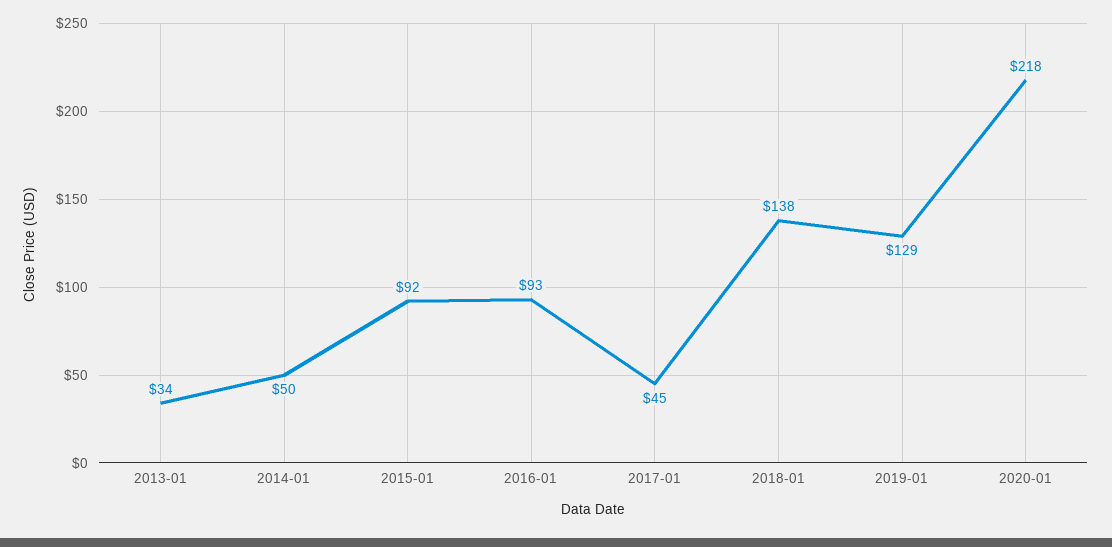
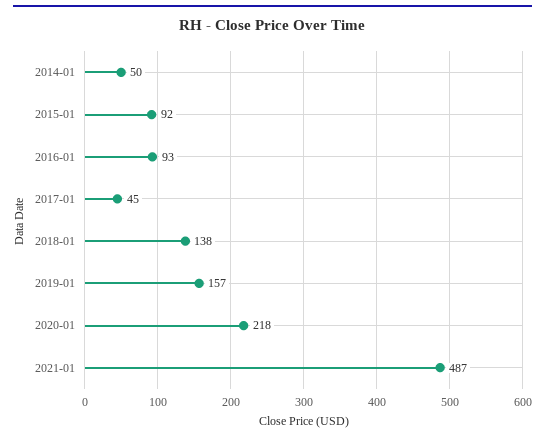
2013-01: 34 -> none
2019-01: 129 -> 157
2021-01: none -> 487

